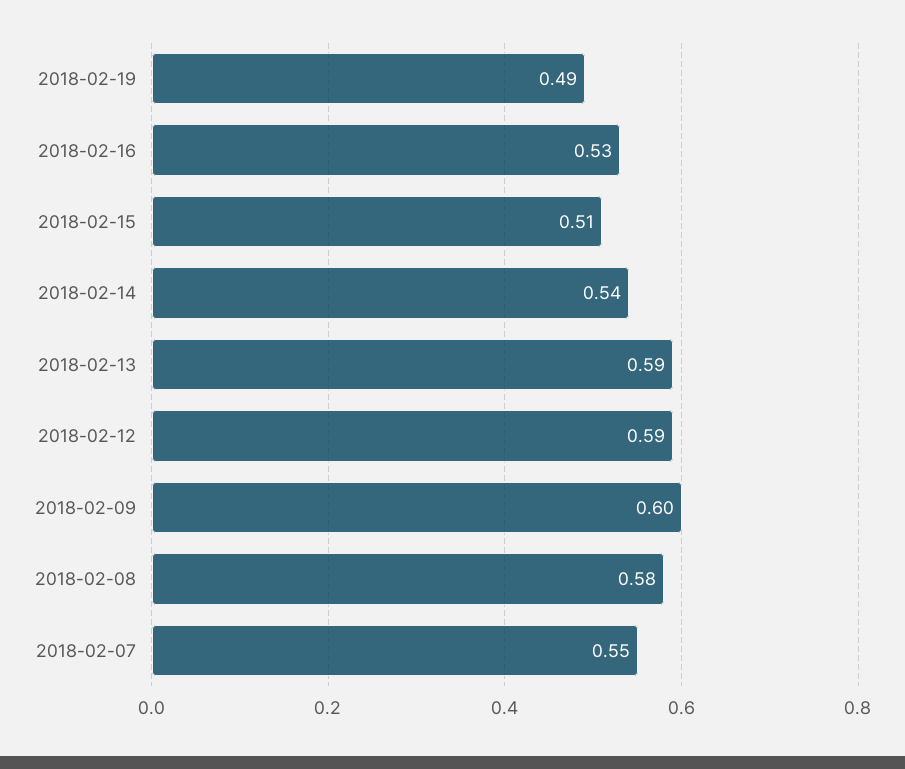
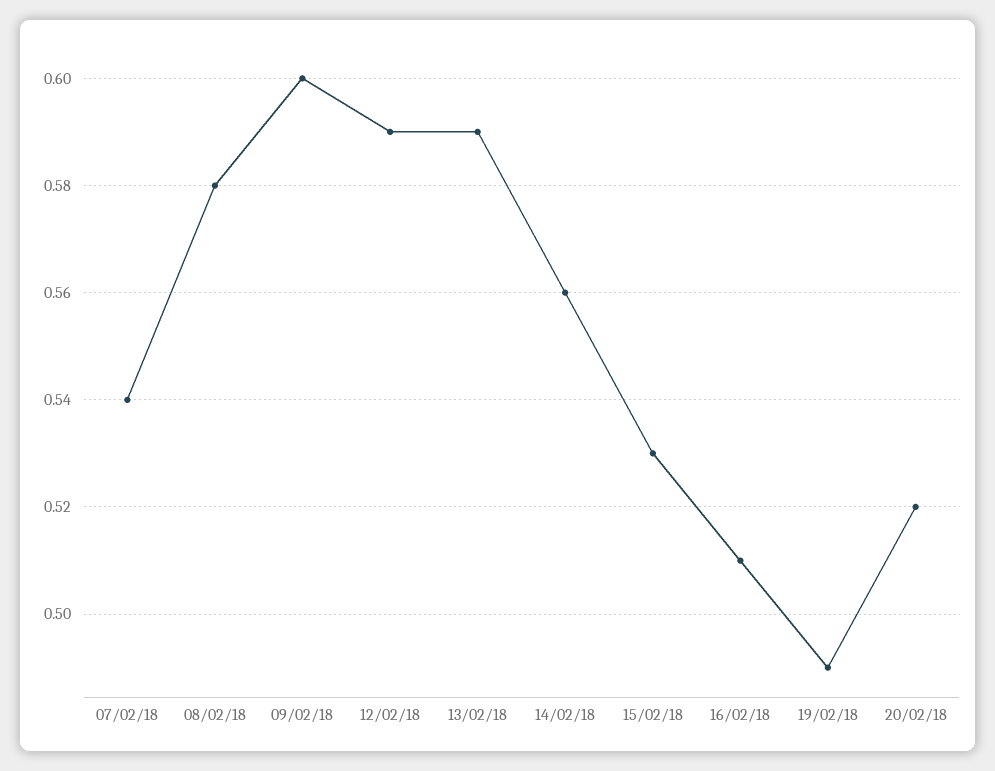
2018-02-16: 0.53 -> 0.51
2018-02-15: 0.51 -> 0.53
2018-02-14: 0.54 -> 0.56
2018-02-07: 0.55 -> 0.54
20/02/18: none -> 0.52

